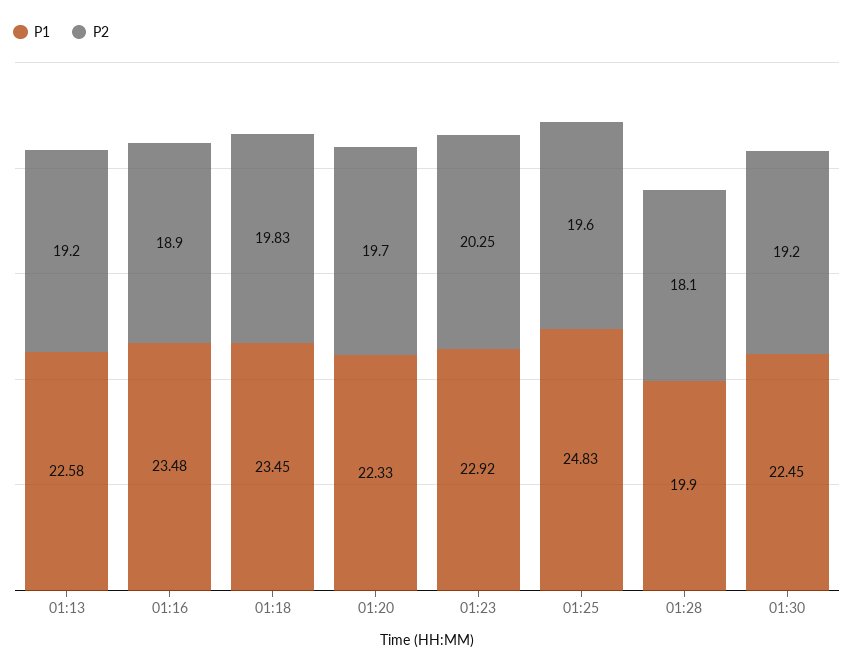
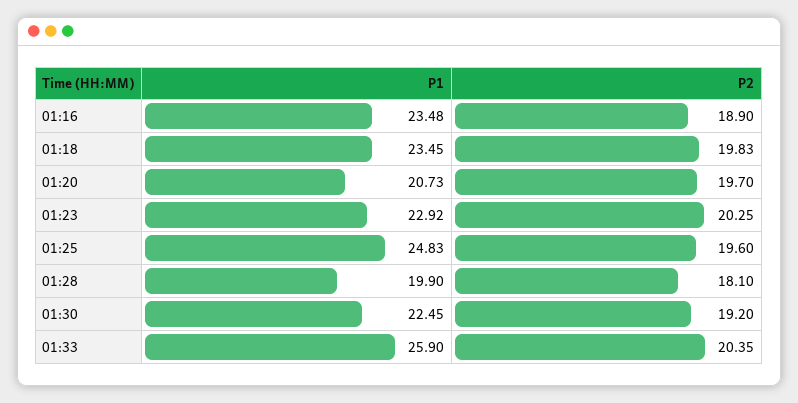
P1, 01:13: 22.58 -> none
P2, 01:13: 19.2 -> none
P1, 01:20: 22.33 -> 20.73
P1, 01:33: none -> 25.9
P2, 01:33: none -> 20.35

